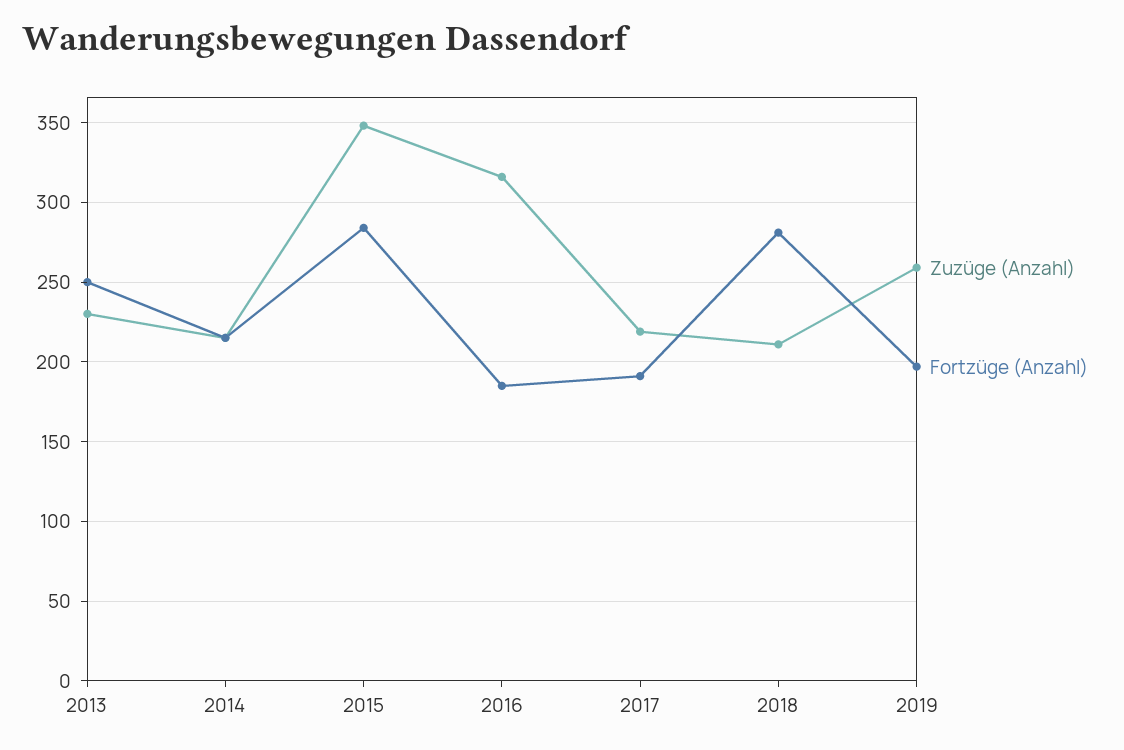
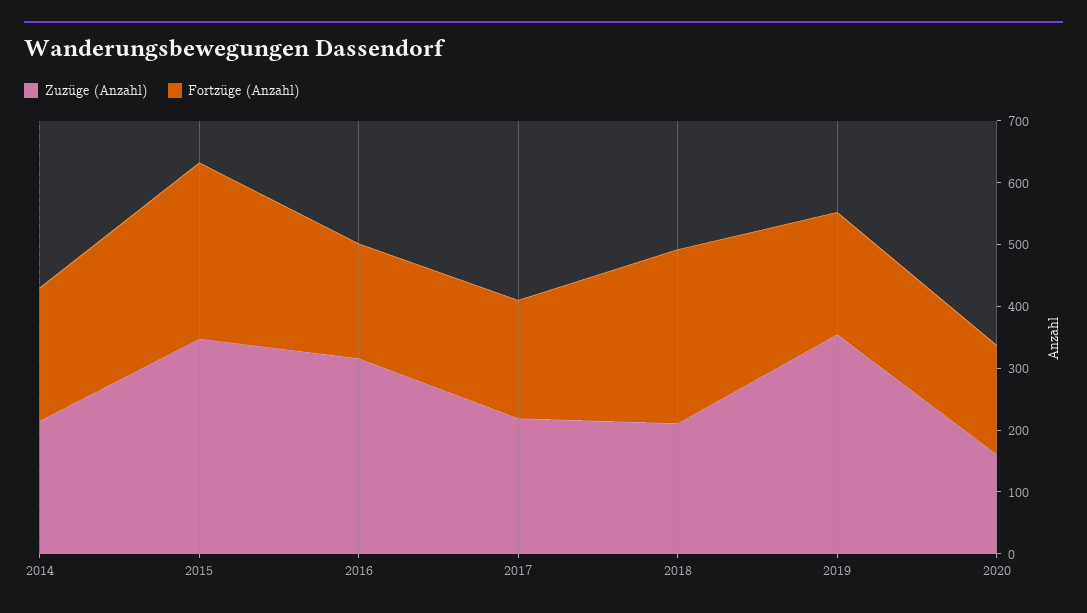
Zuzüge (Anzahl), 2013: 230 -> none
Fortzüge (Anzahl), 2013: 250 -> none
Zuzüge (Anzahl), 2019: 260 -> 360
Zuzüge (Anzahl), 2020: none -> 160
Fortzüge (Anzahl), 2020: none -> 180

